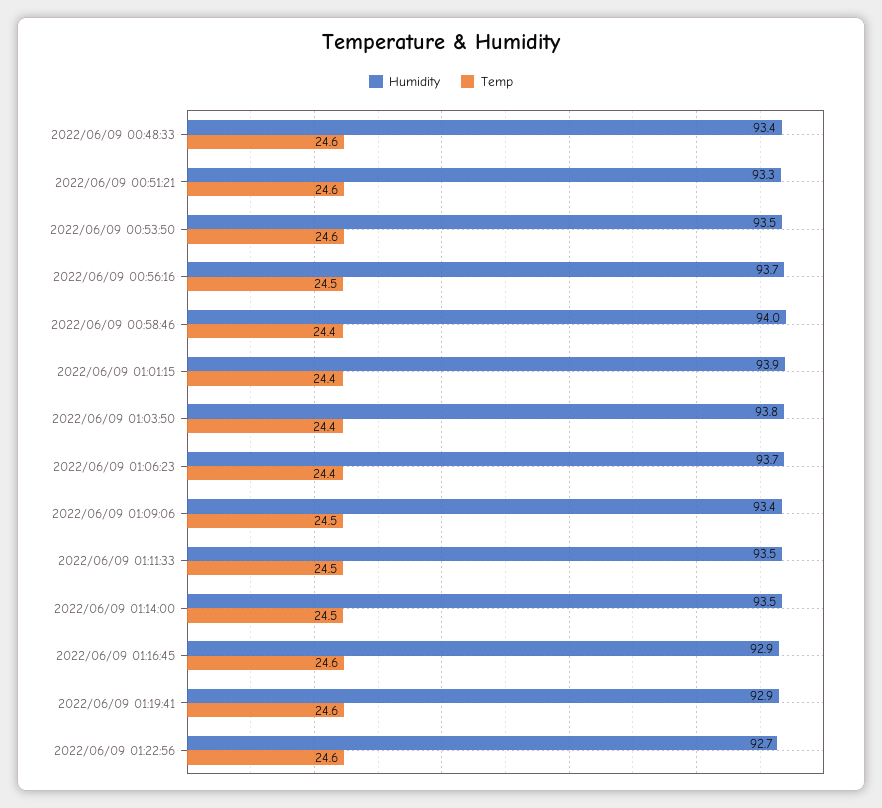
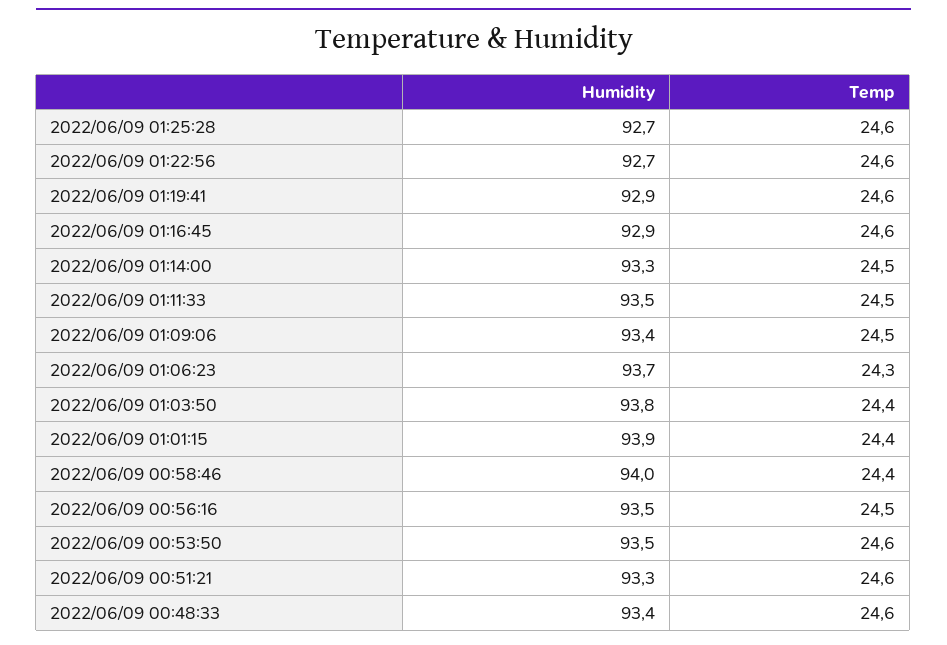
Humidity, 2022/06/09 00:56:16: 93.7 -> 93.5
Temp, 2022/06/09 01:06:23: 24.4 -> 24.3
Humidity, 2022/06/09 01:14:00: 93.5 -> 93.3
Humidity, 2022/06/09 01:25:28: none -> 92.7
Temp, 2022/06/09 01:25:28: none -> 24.6

